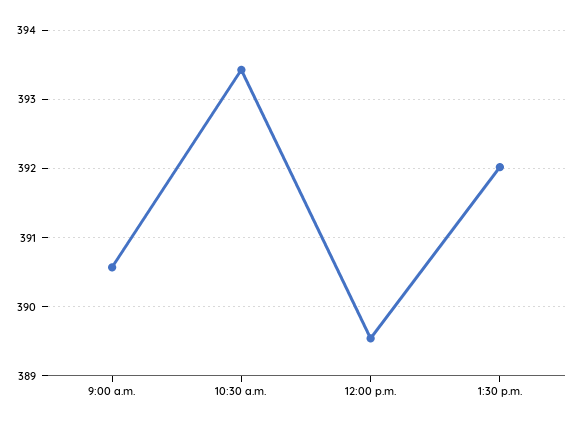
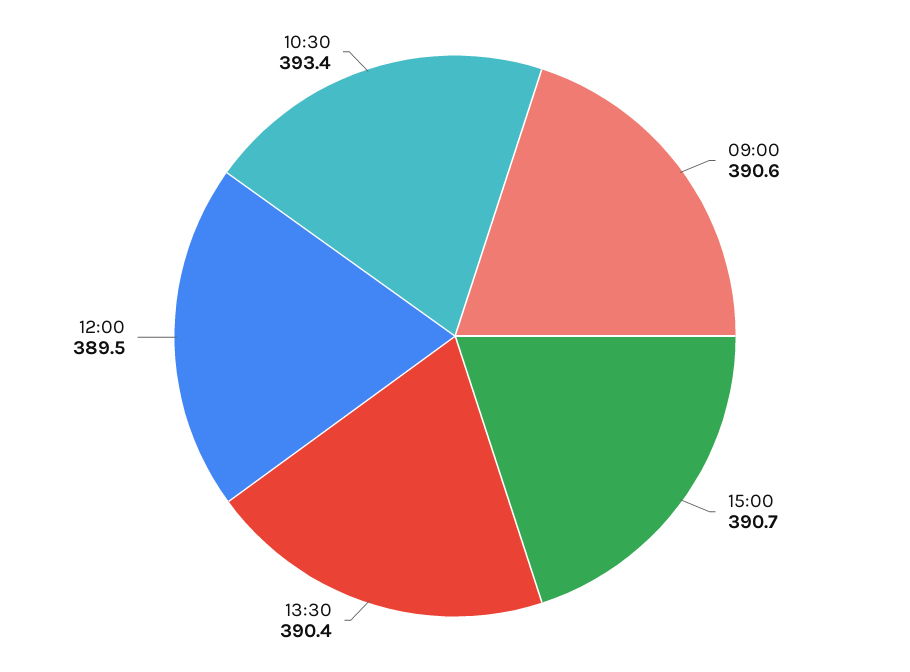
1:30 p.m.: 392 -> 390.4
15:00: none -> 390.7

